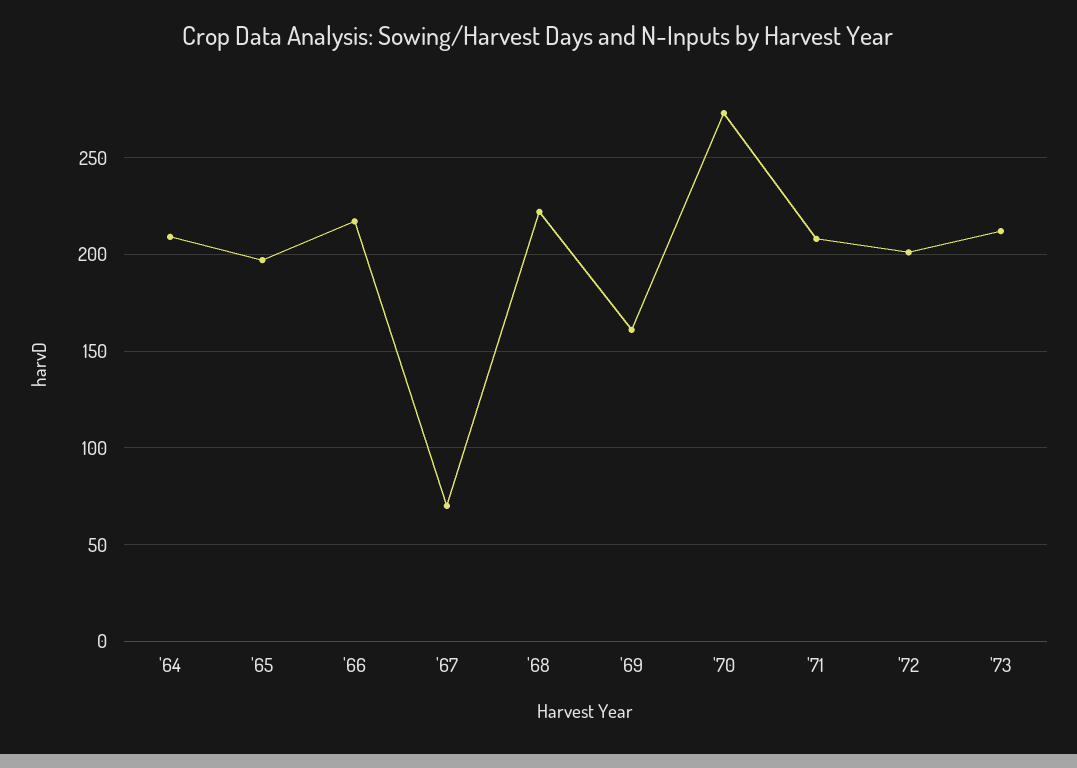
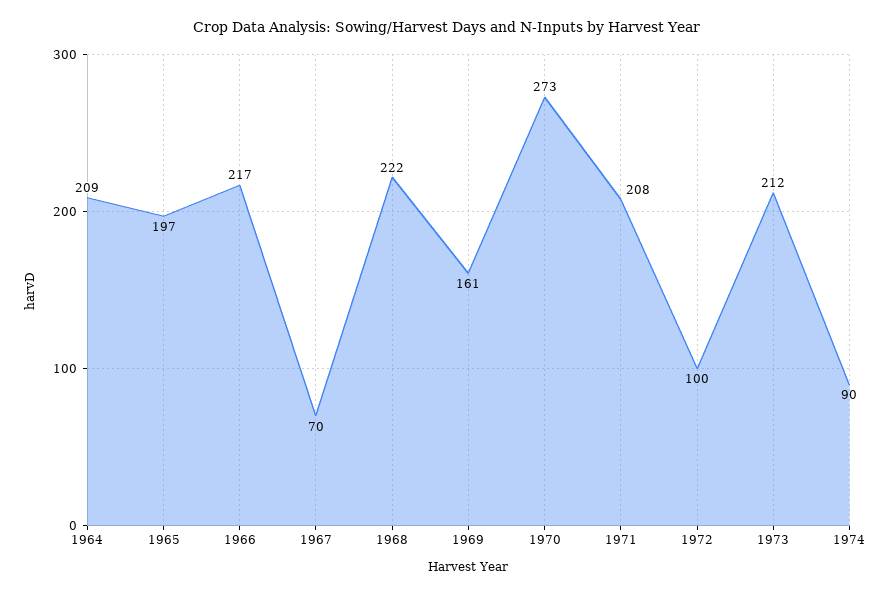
'72: 200 -> 100
1974: none -> 90

